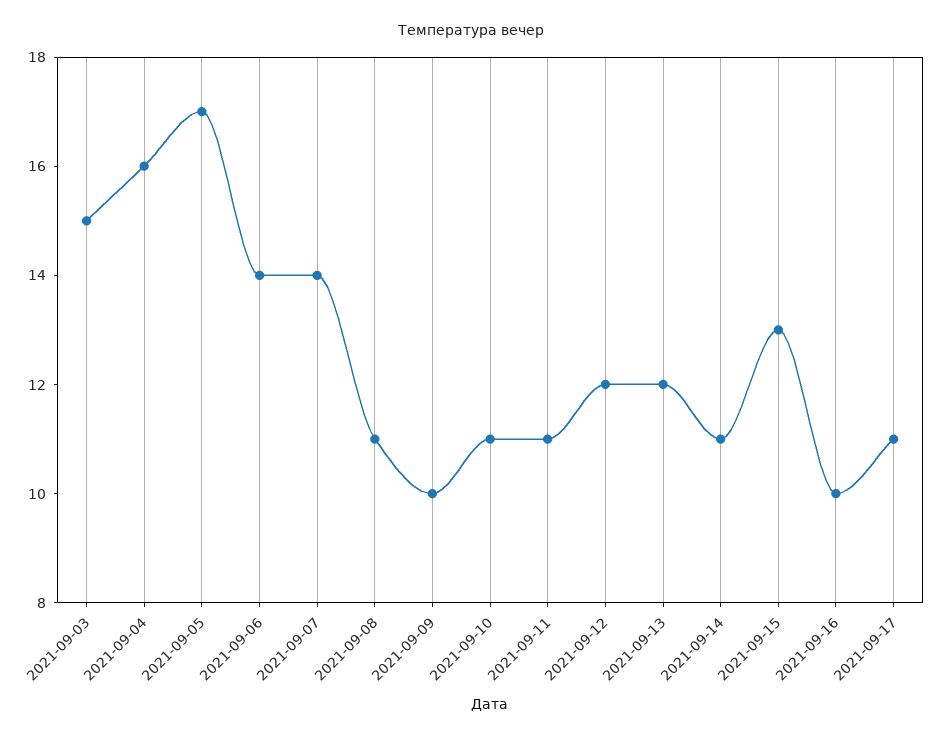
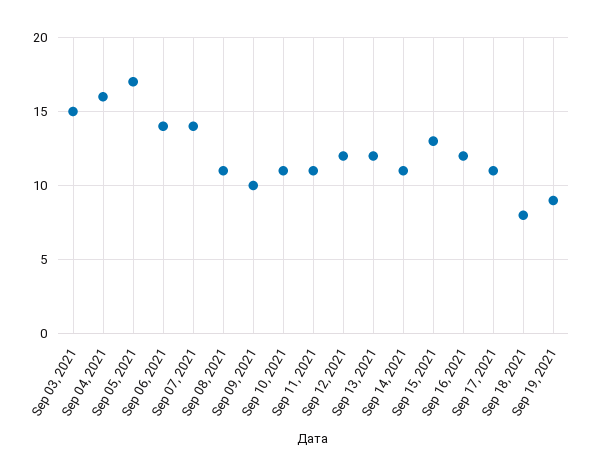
2021-09-16: 10 -> 12
Sep 18, 2021: none -> 8
Sep 19, 2021: none -> 9

